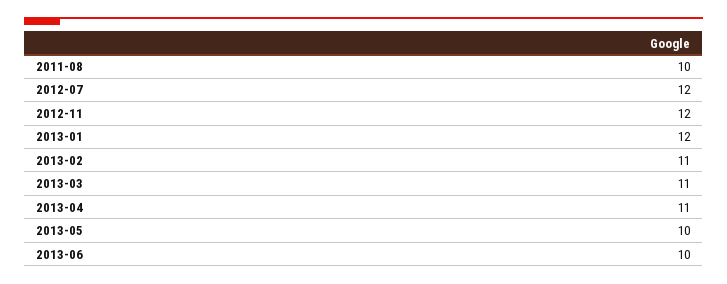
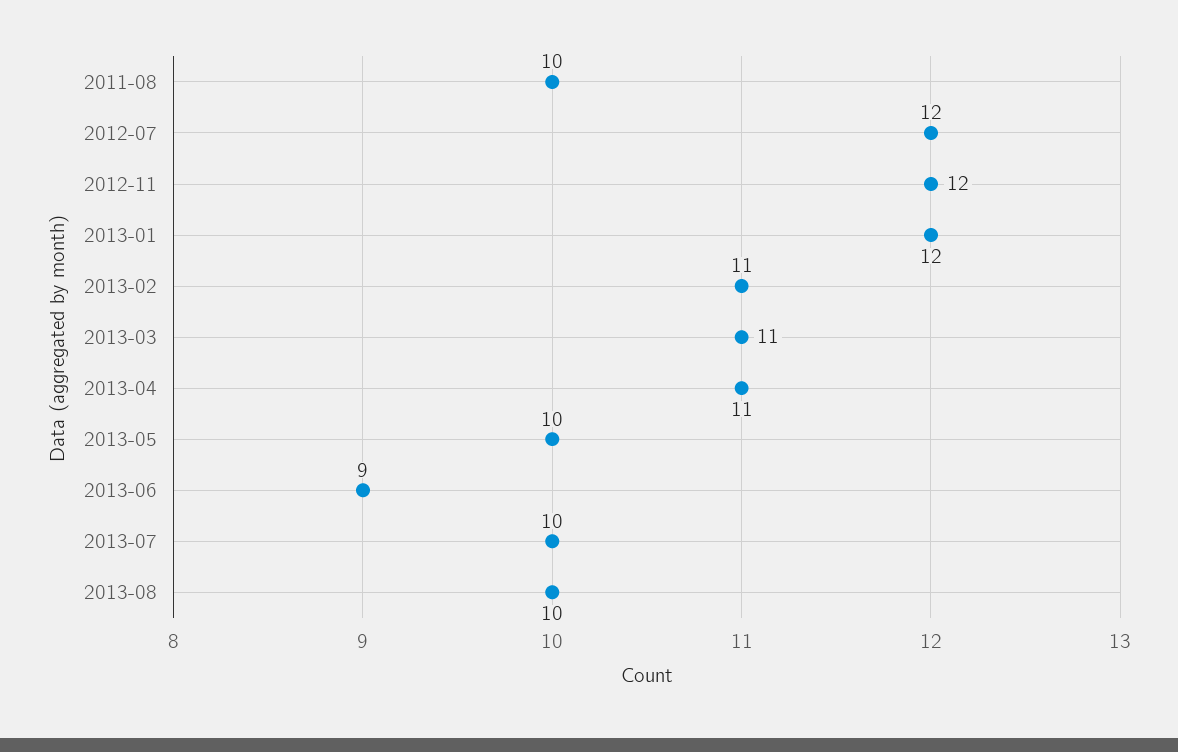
2013-06: 10 -> 9
2013-07: none -> 10
2013-08: none -> 10

